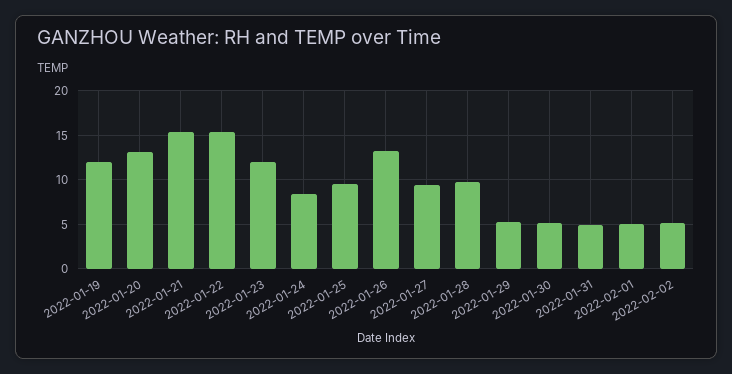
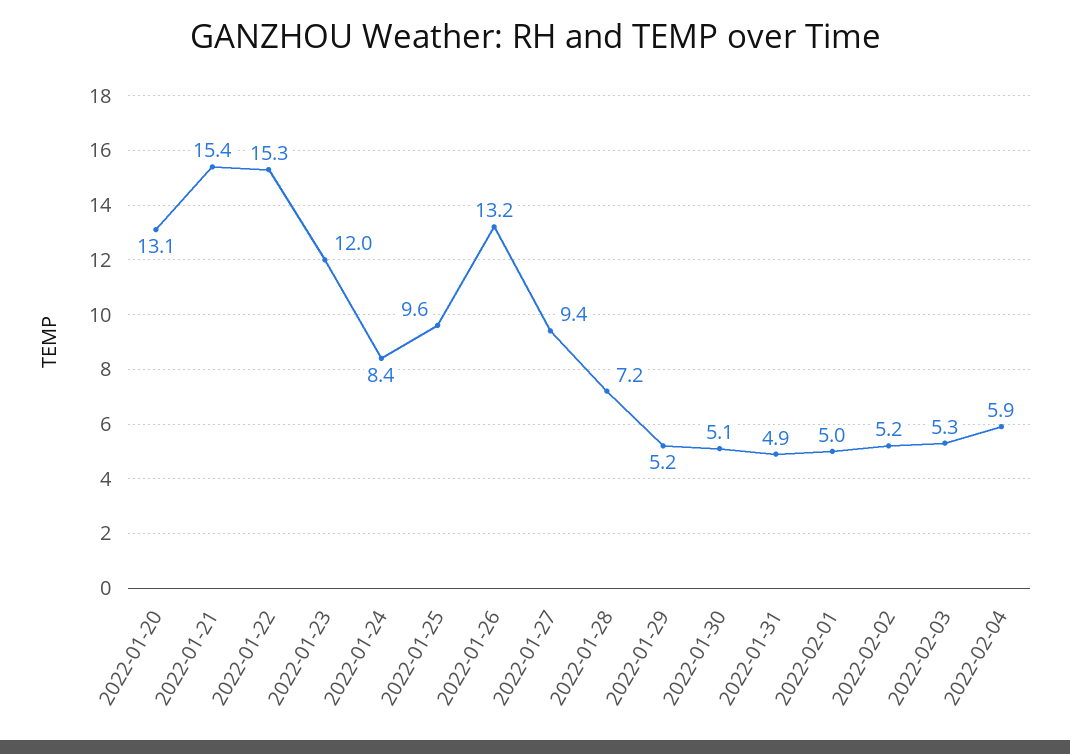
2022-01-19: 12 -> none
2022-01-28: 10 -> 7.2
2022-02-03: none -> 5.3
2022-02-04: none -> 5.9

